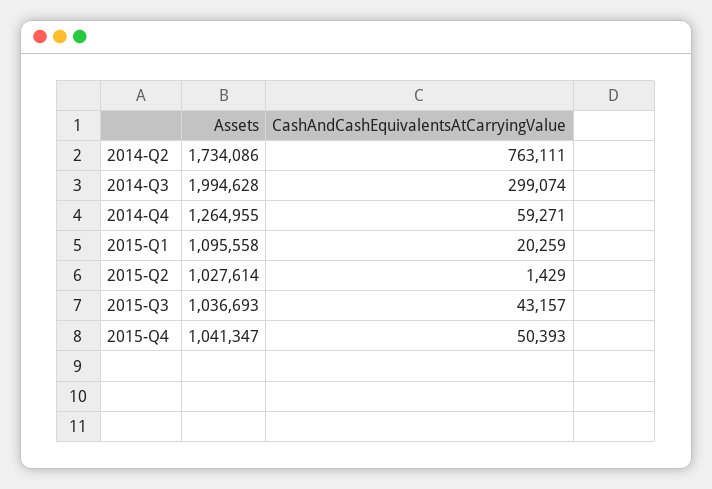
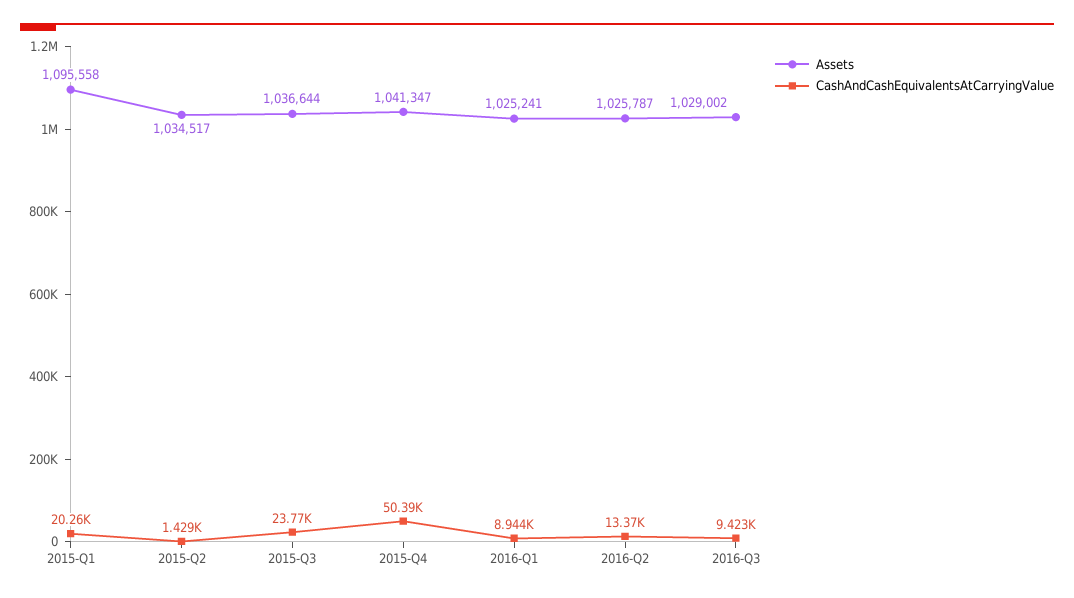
Assets, 2014-Q2: 1734086 -> none
CashAndCashEquivalentsAtCarryingValue, 2014-Q2: 763111 -> none
Assets, 2014-Q3: 1994628 -> none
CashAndCashEquivalentsAtCarryingValue, 2014-Q3: 299074 -> none
Assets, 2014-Q4: 1264955 -> none
CashAndCashEquivalentsAtCarryingValue, 2014-Q4: 59271 -> none
Assets, 2015-Q2: 1027614 -> 1034517
Assets, 2015-Q3: 1036693 -> 1036644
CashAndCashEquivalentsAtCarryingValue, 2015-Q3: 43157 -> 23770
Assets, 2016-Q1: none -> 1025241
CashAndCashEquivalentsAtCarryingValue, 2016-Q1: none -> 8944
Assets, 2016-Q2: none -> 1025787
CashAndCashEquivalentsAtCarryingValue, 2016-Q2: none -> 13370
Assets, 2016-Q3: none -> 1029002
CashAndCashEquivalentsAtCarryingValue, 2016-Q3: none -> 9423

